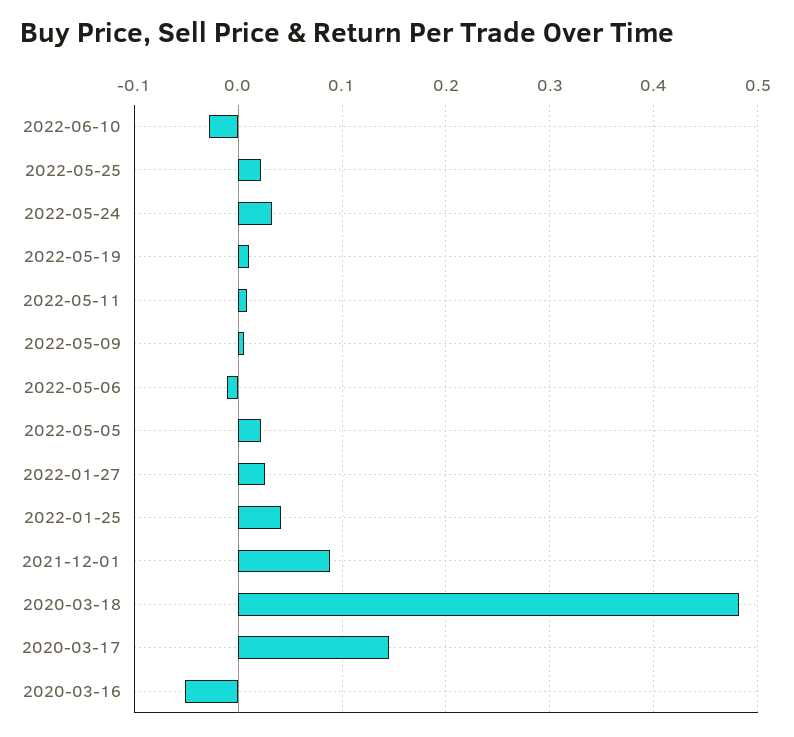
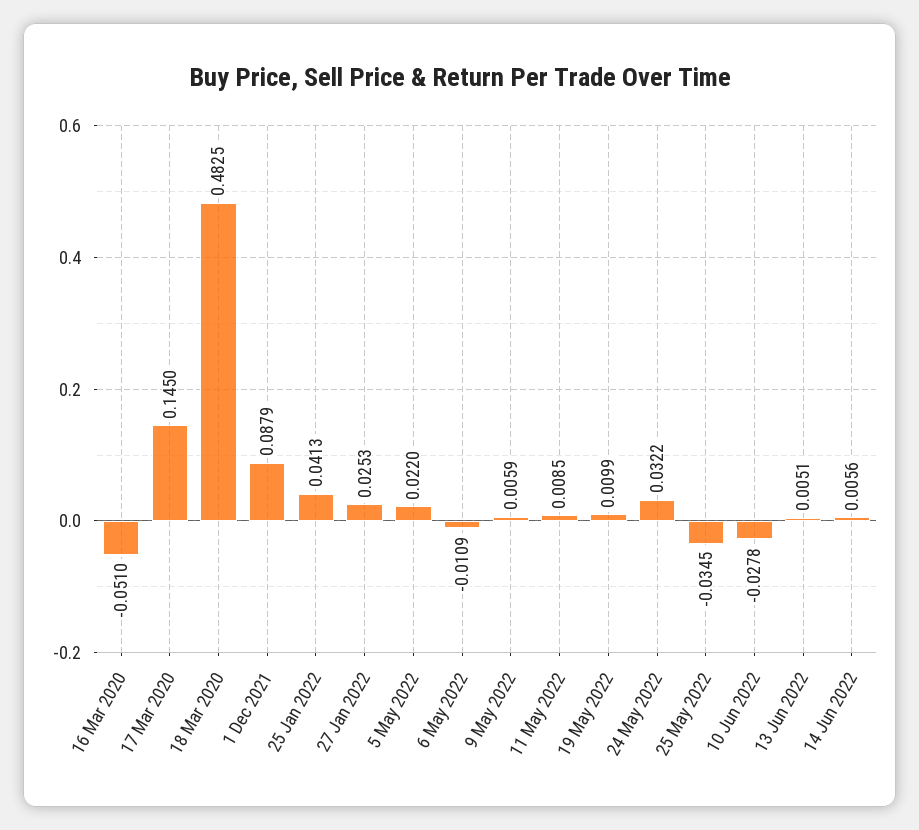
2022-05-25: 0.02 -> -0.0345
13 Jun 2022: none -> 0.0051
14 Jun 2022: none -> 0.0056

